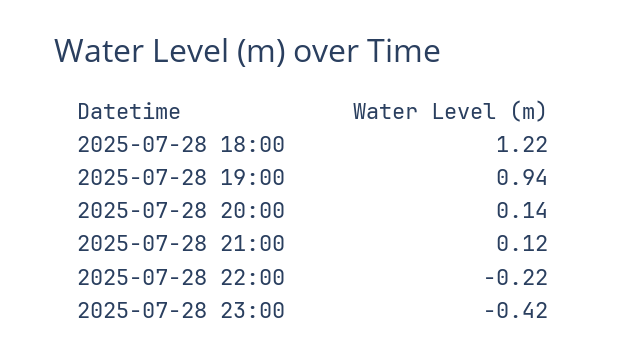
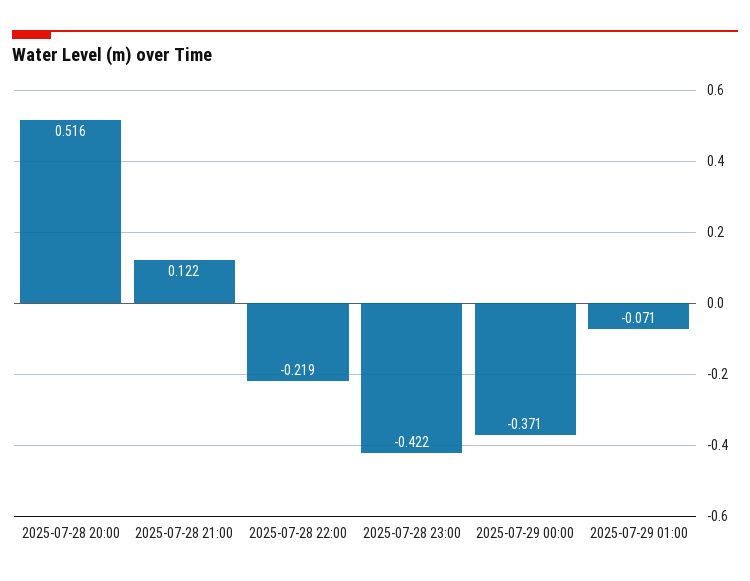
2025-07-28 18:00: 1.22 -> none
2025-07-28 19:00: 0.94 -> none
2025-07-28 20:00: 0.14 -> 0.516
2025-07-29 00:00: none -> -0.371
2025-07-29 01:00: none -> -0.071

